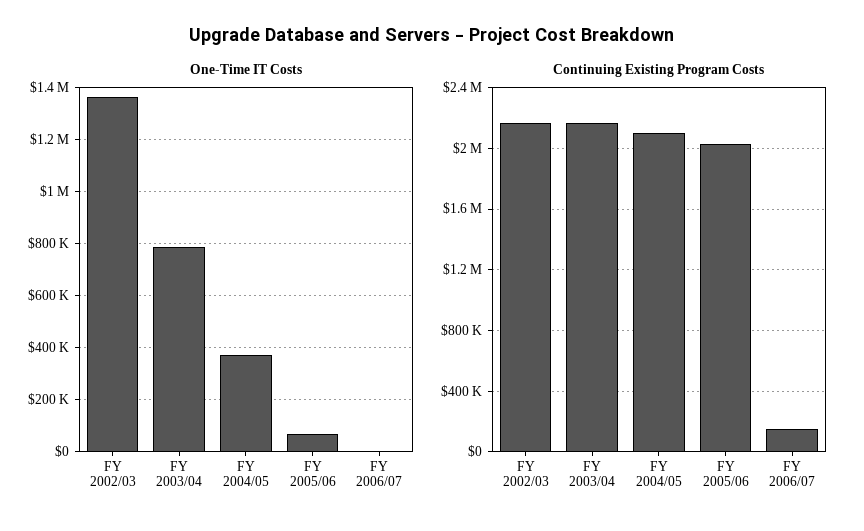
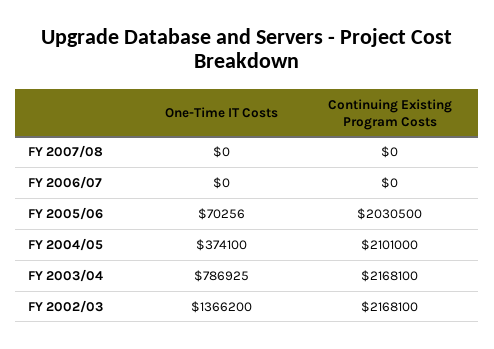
Continuing Existing Program Costs, FY 2006/07: 150000 -> 0
One-Time IT Costs, FY 2007/08: none -> 0
Continuing Existing Program Costs, FY 2007/08: none -> 0

